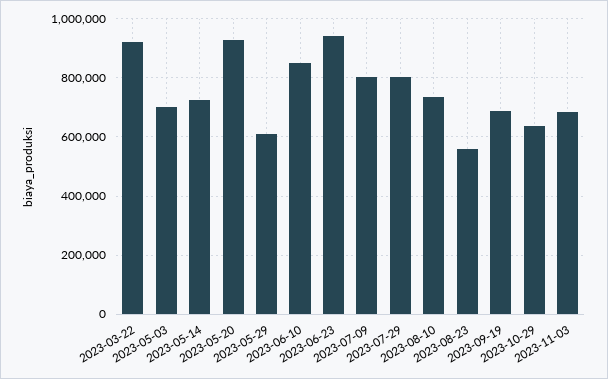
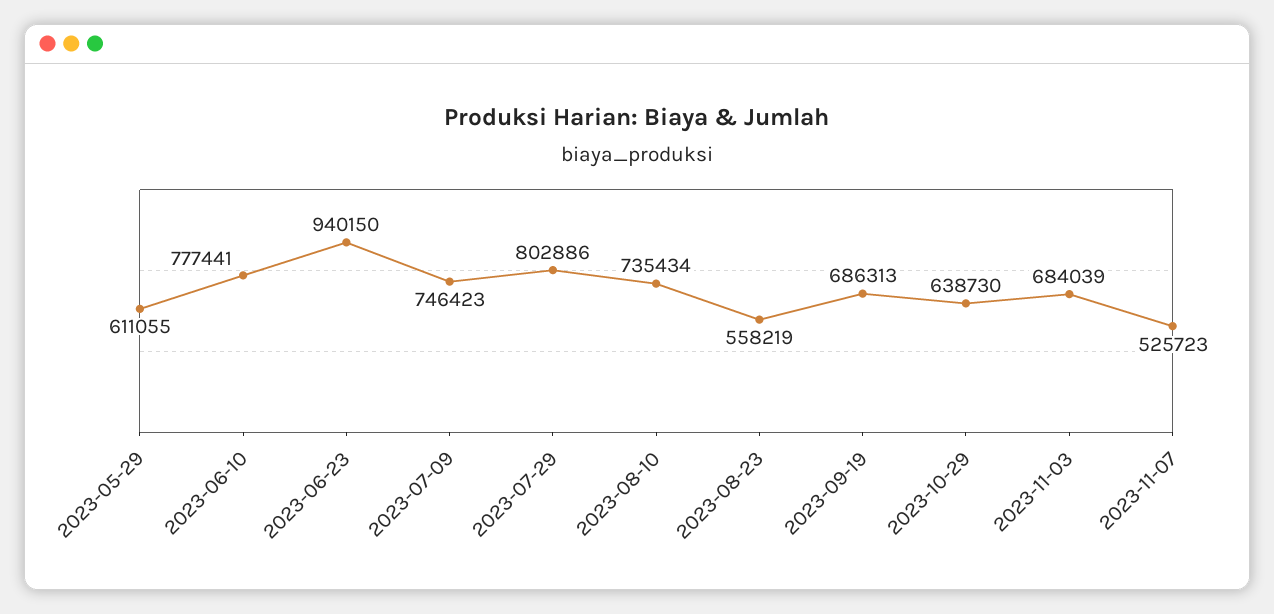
2023-03-22: 925000 -> none
2023-05-03: 700000 -> none
2023-05-14: 725000 -> none
2023-05-20: 925000 -> none
2023-06-10: 850000 -> 777441
2023-07-09: 800000 -> 746423
2023-11-07: none -> 525723

